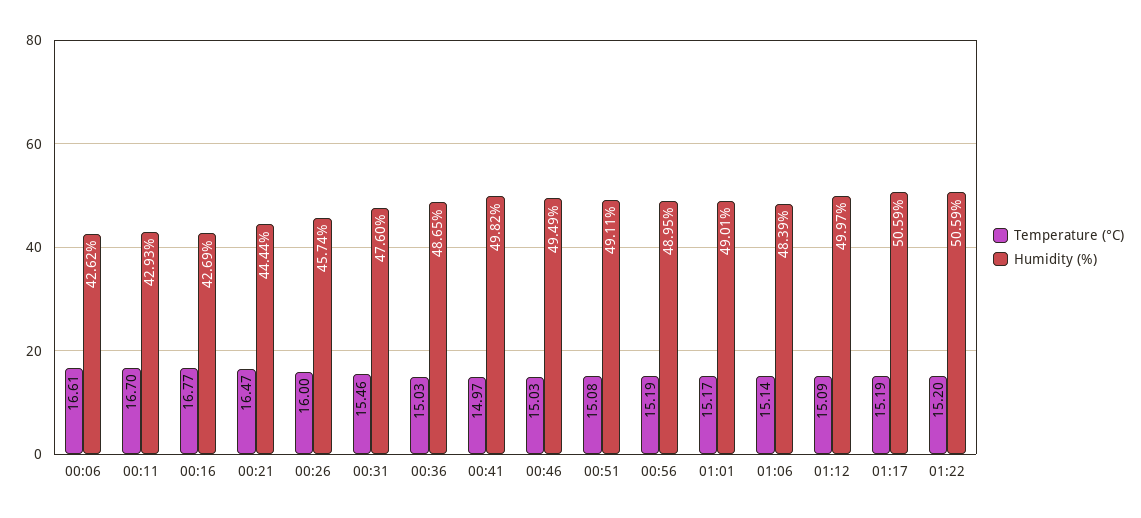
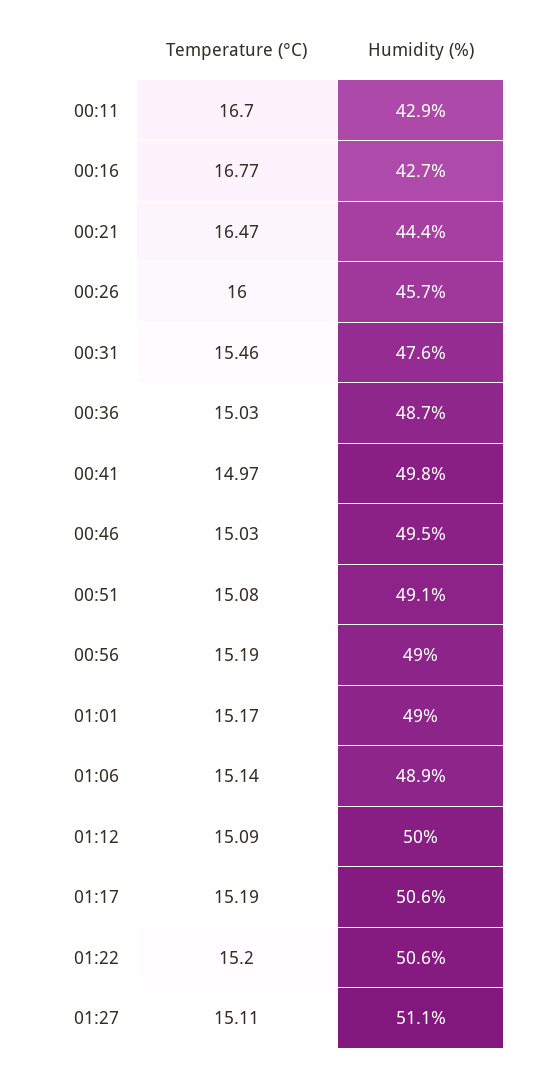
Temperature (°C), 00:06: 16.61 -> none
Humidity (%), 00:06: 42.62 -> none
Humidity (%), 01:06: 48.39 -> 48.9
Temperature (°C), 01:27: none -> 15.11
Humidity (%), 01:27: none -> 51.1

